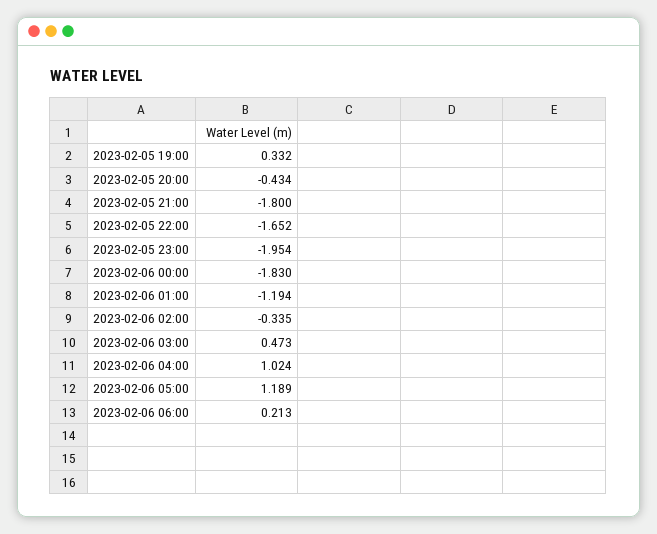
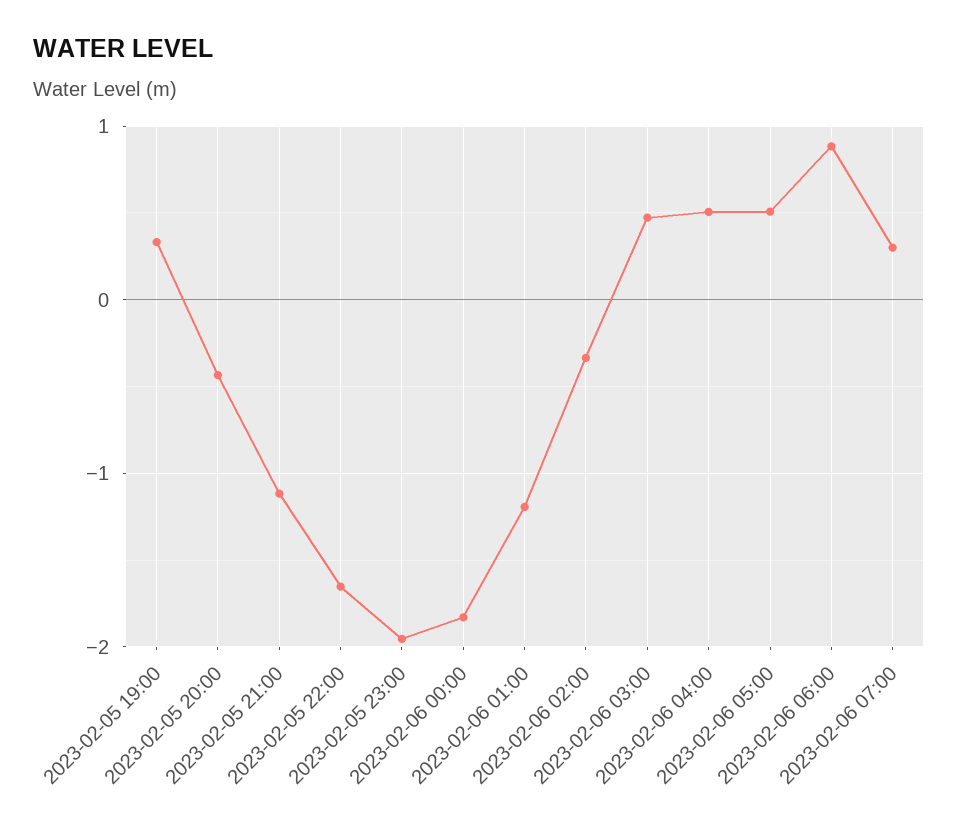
2023-02-05 21:00: -1.8 -> -1.1
2023-02-06 04:00: 1.024 -> 0.5
2023-02-06 05:00: 1.189 -> 0.5
2023-02-06 06:00: 0.213 -> 0.9
2023-02-06 07:00: none -> 0.3

